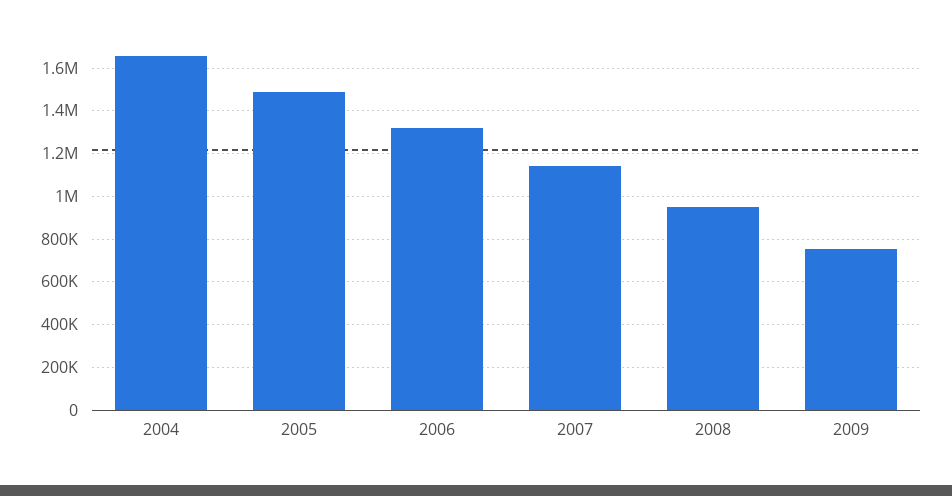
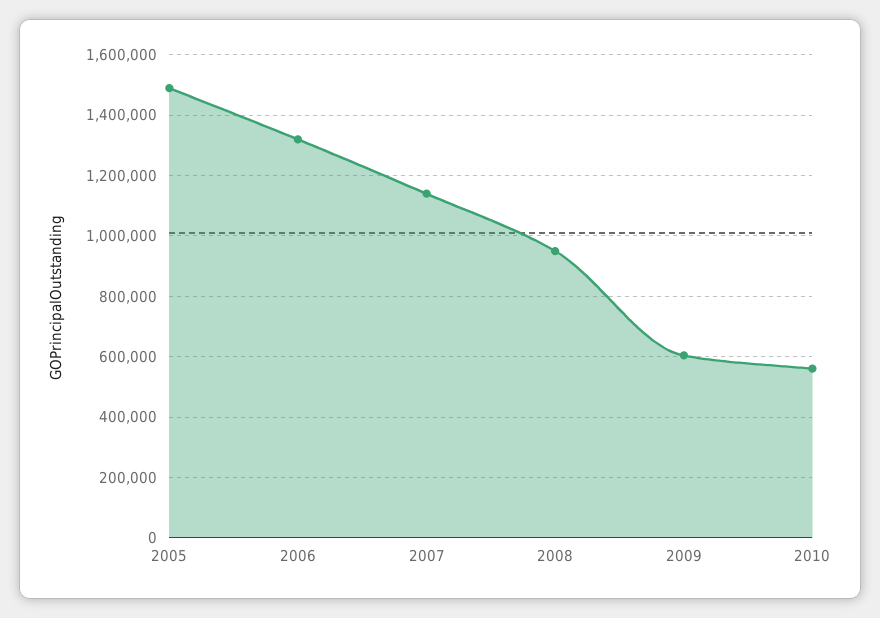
2004: 1650000 -> none
2009: 750000 -> 600000
2010: none -> 560000

